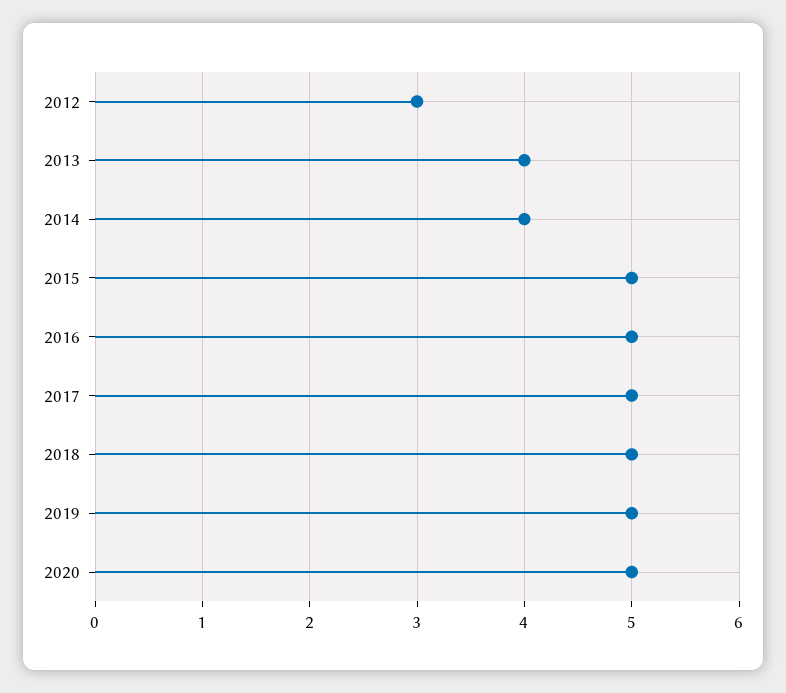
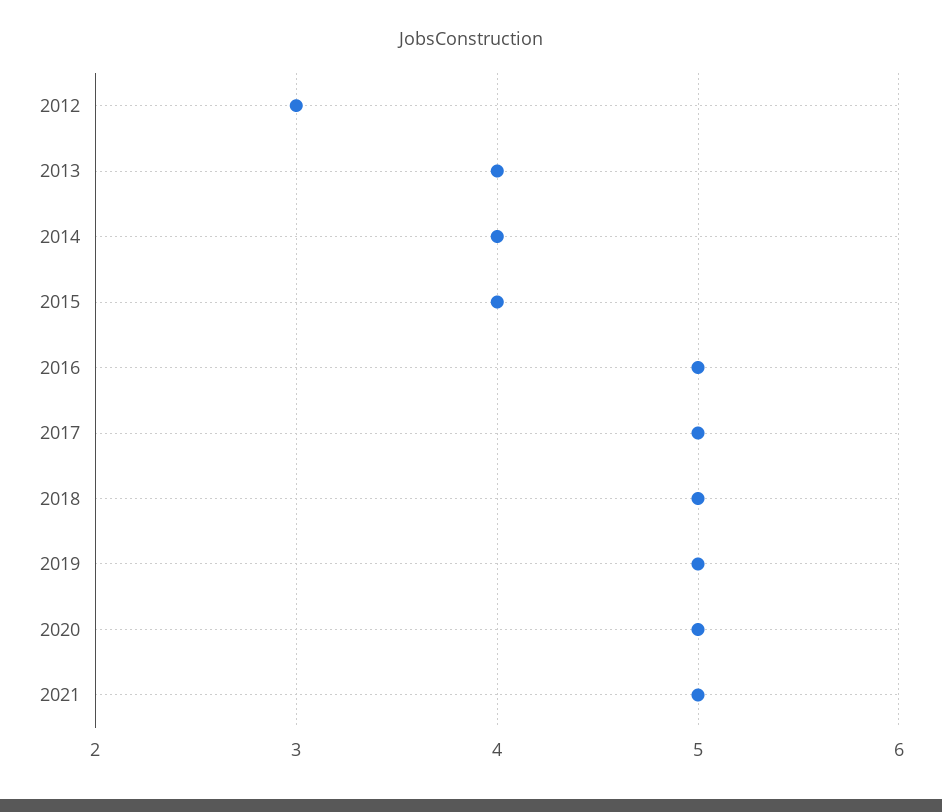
2015: 5 -> 4
2021: none -> 5

